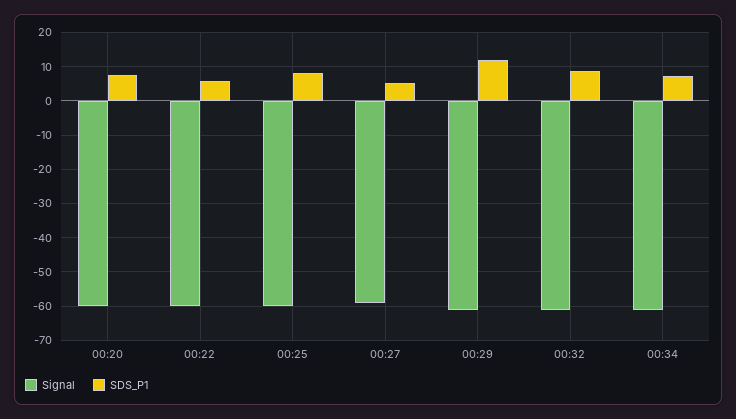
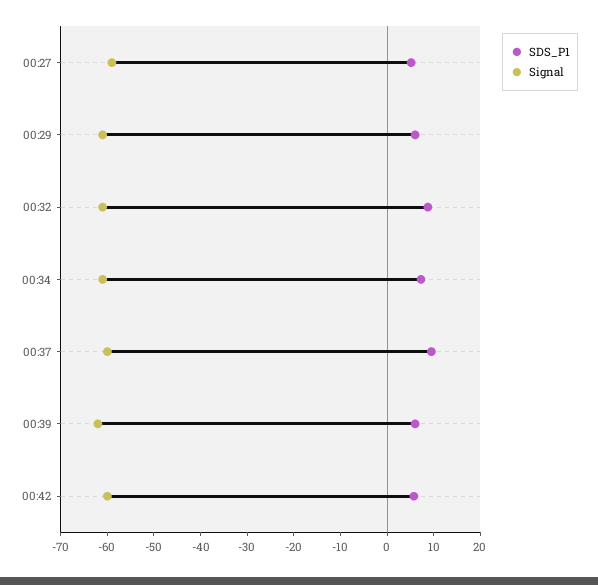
Signal, 00:20: -60 -> none
SDS_P1, 00:20: 8 -> none
Signal, 00:22: -60 -> none
SDS_P1, 00:22: 6 -> none
Signal, 00:25: -60 -> none
SDS_P1, 00:25: 8 -> none
SDS_P1, 00:29: 12 -> 6
SDS_P1, 00:37: none -> 10
Signal, 00:37: none -> -60
SDS_P1, 00:39: none -> 6
Signal, 00:39: none -> -62
SDS_P1, 00:42: none -> 6
Signal, 00:42: none -> -60

